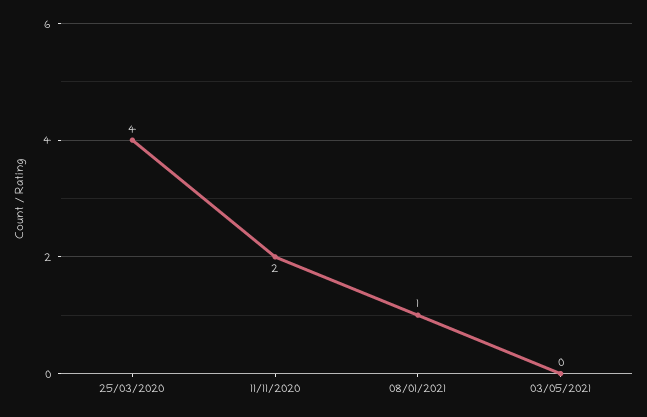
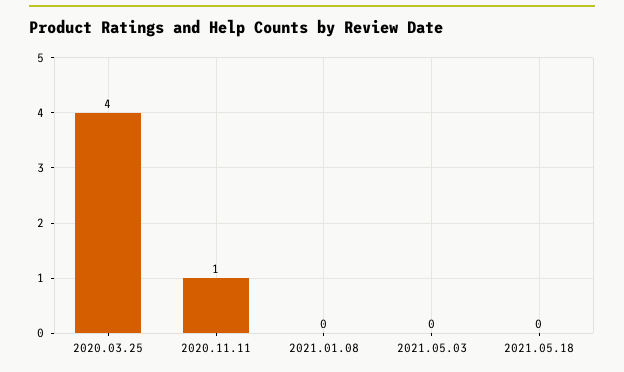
11/11/2020: 2 -> 1
08/01/2021: 1 -> 0
2021.05.18: none -> 0

